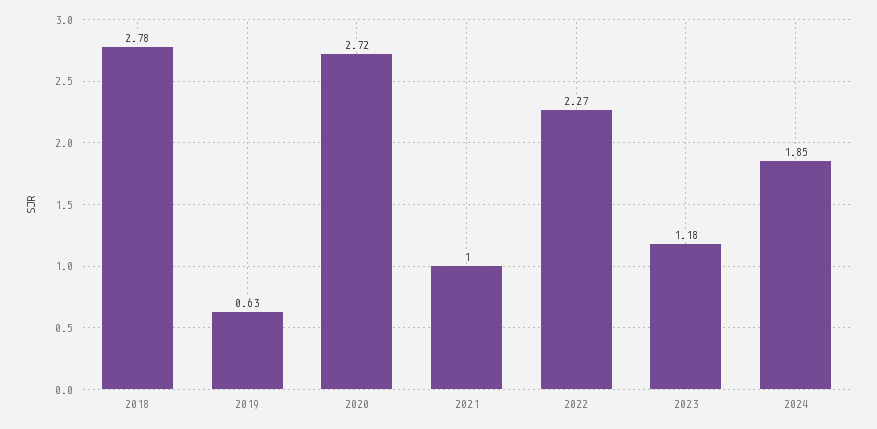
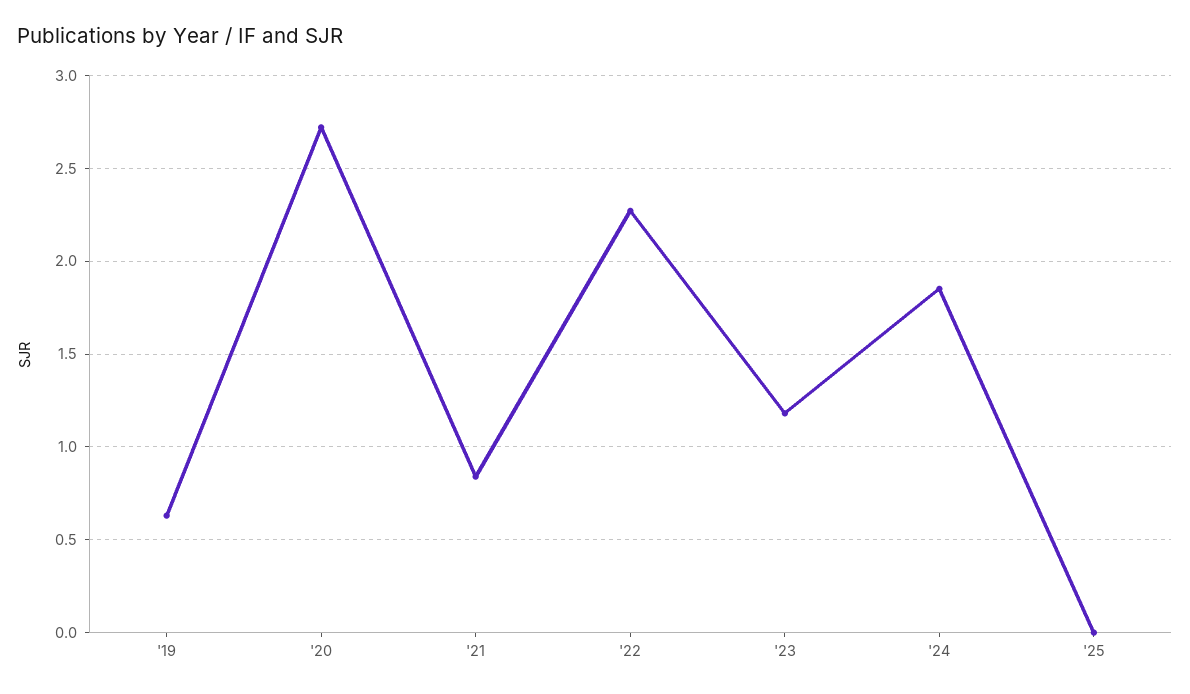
2018: 2.78 -> none
2021: 1 -> 0.85
'25: none -> 0

